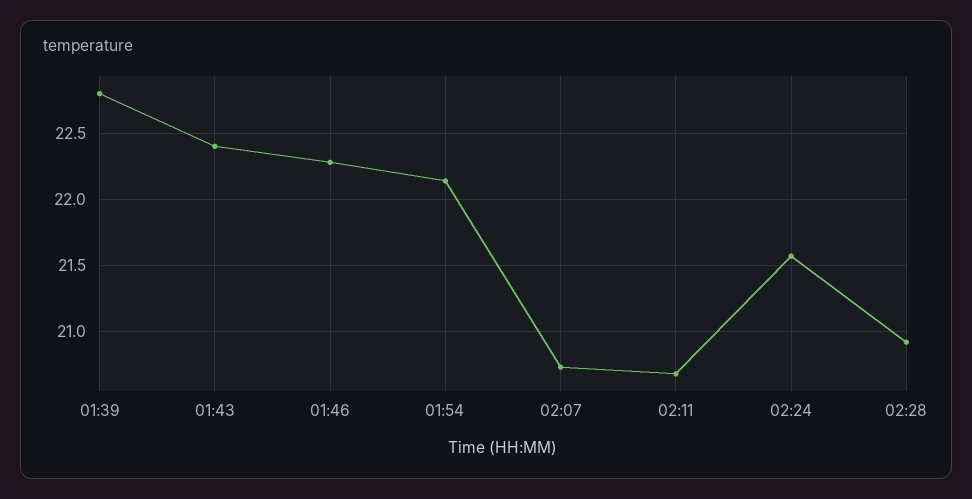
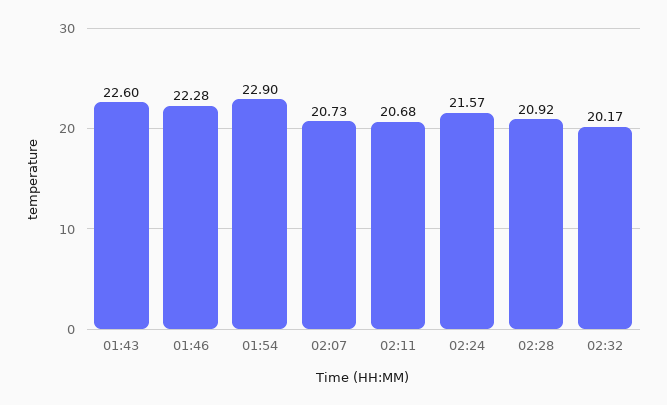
01:39: 22.8 -> none
01:43: 22.4 -> 22.6
01:54: 22.15 -> 22.9
02:32: none -> 20.17

